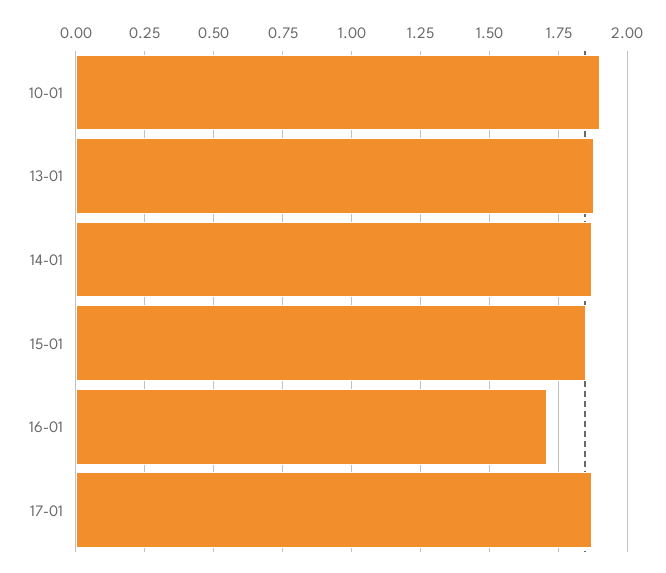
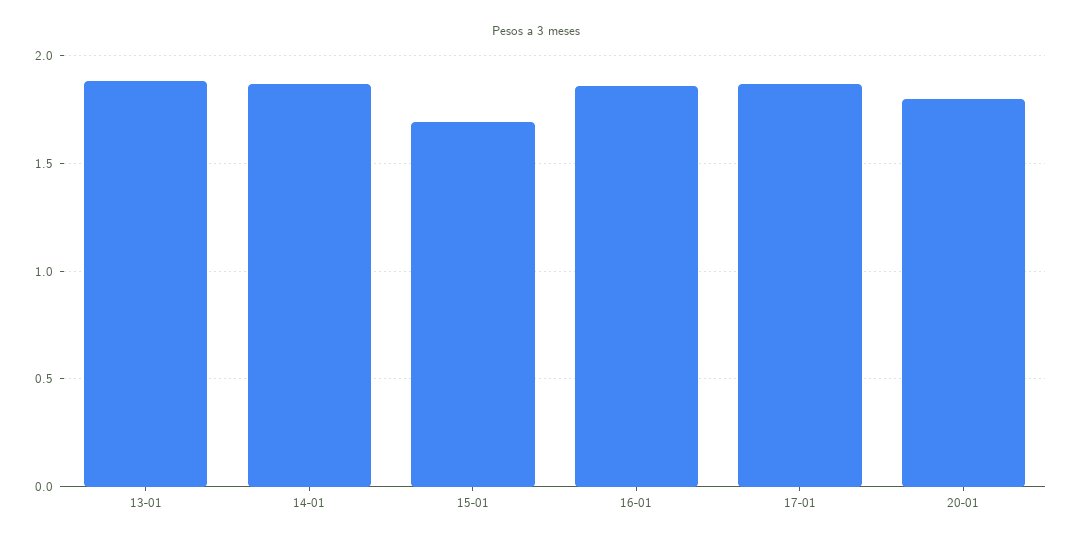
10-01: 1.9 -> none
15-01: 1.85 -> 1.7
16-01: 1.7 -> 1.85
20-01: none -> 1.8

